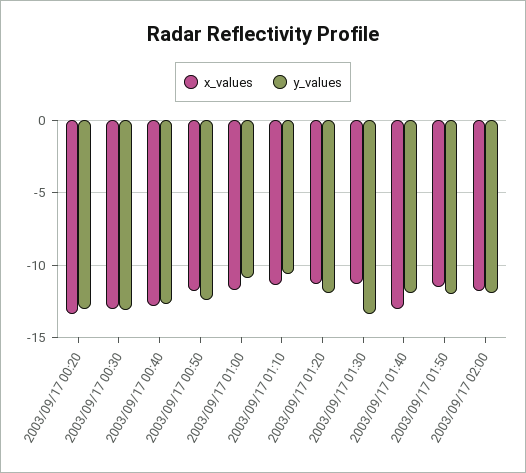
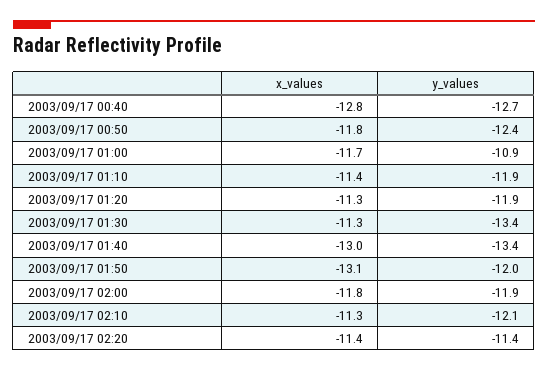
x_values, 2003/09/17 00:20: -13.5 -> none
y_values, 2003/09/17 00:20: -13 -> none
x_values, 2003/09/17 00:30: -13 -> none
y_values, 2003/09/17 00:30: -13 -> none
y_values, 2003/09/17 01:10: -10.5 -> -11.9
y_values, 2003/09/17 01:40: -12 -> -13.4
x_values, 2003/09/17 01:50: -11.5 -> -13.1
x_values, 2003/09/17 02:10: none -> -11.3
y_values, 2003/09/17 02:10: none -> -12.1
x_values, 2003/09/17 02:20: none -> -11.4
y_values, 2003/09/17 02:20: none -> -11.4

